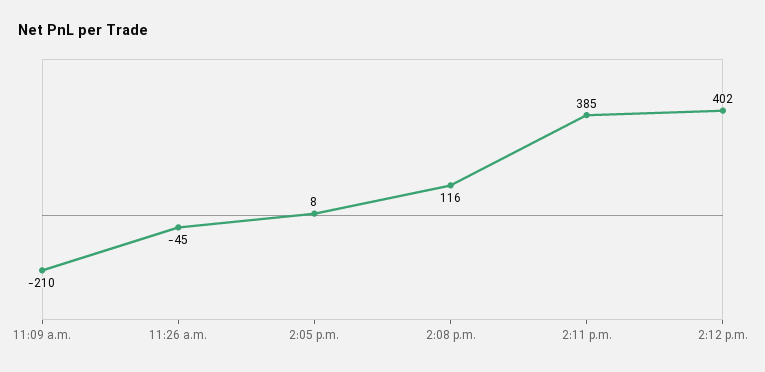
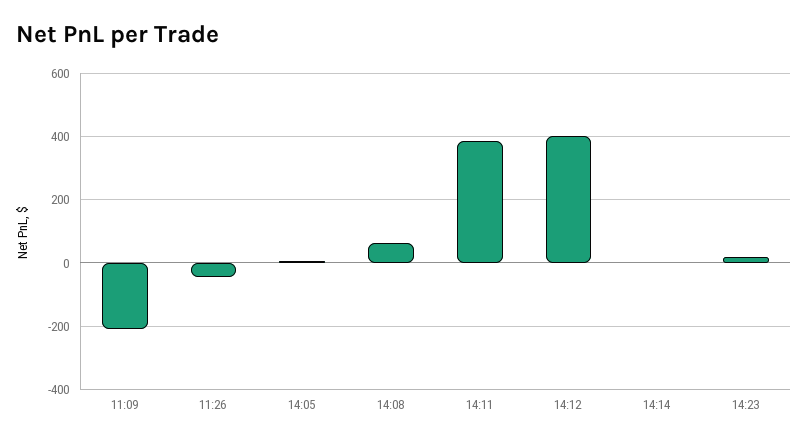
2:08 p.m.: 116 -> 60
14:14: none -> 0
14:23: none -> 20

